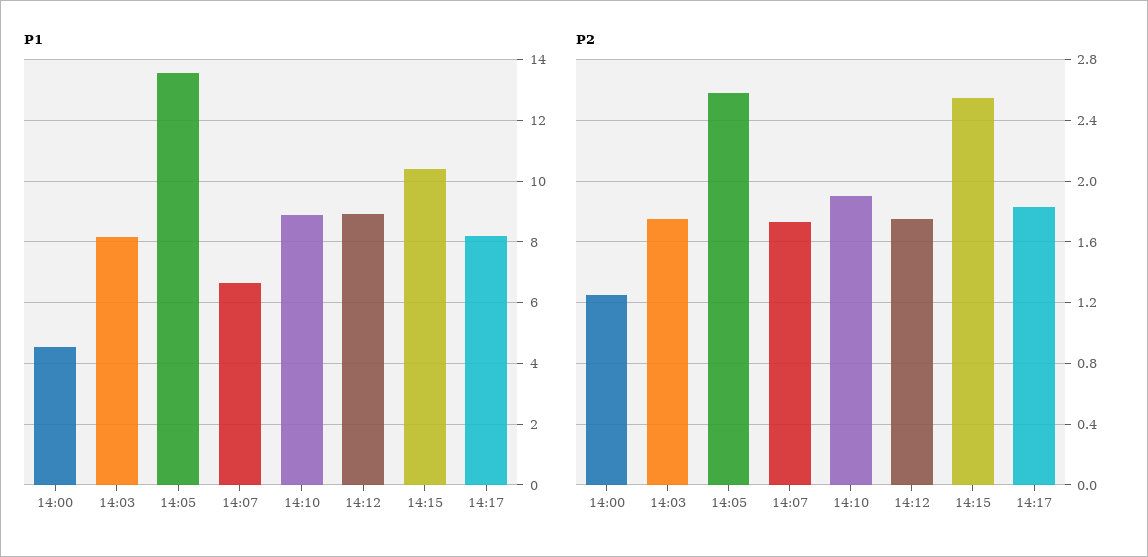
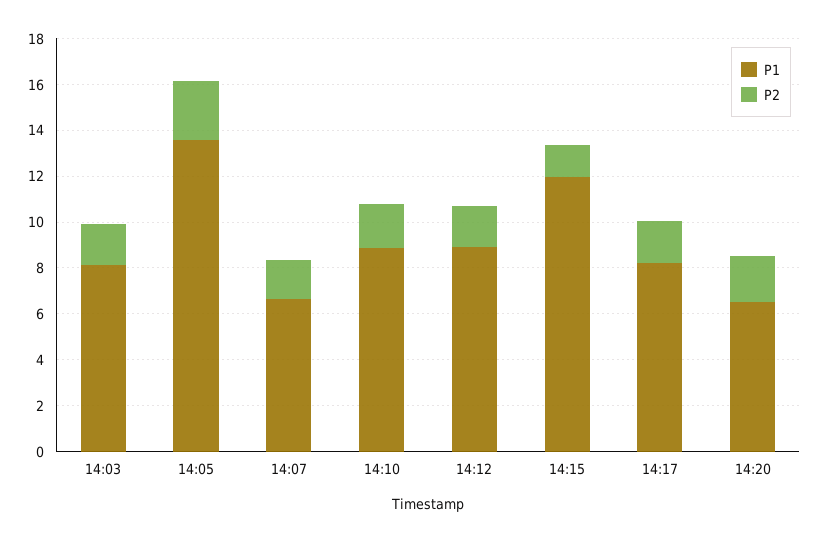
P1, 14:00: 4.6 -> none
P1, 14:15: 10.4 -> 12
P2, 14:00: 1.25 -> none
P2, 14:15: 2.55 -> 1.5
P1, 14:20: none -> 6.5
P2, 14:20: none -> 2

